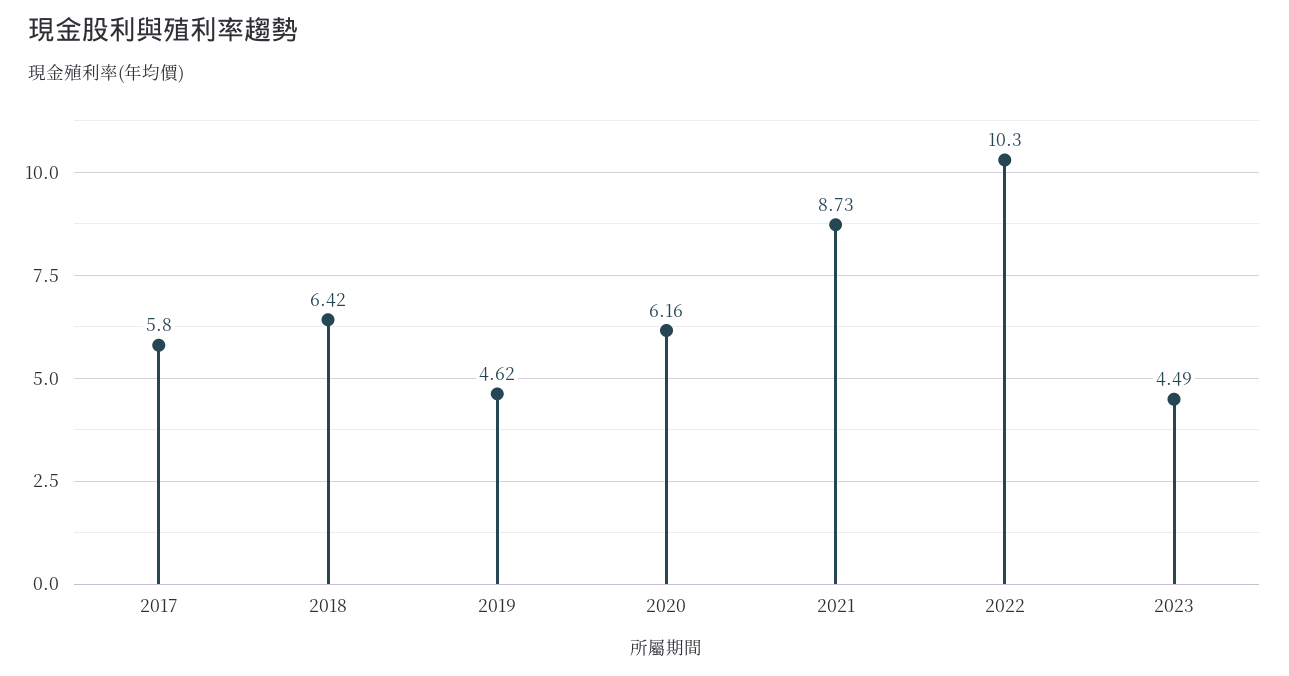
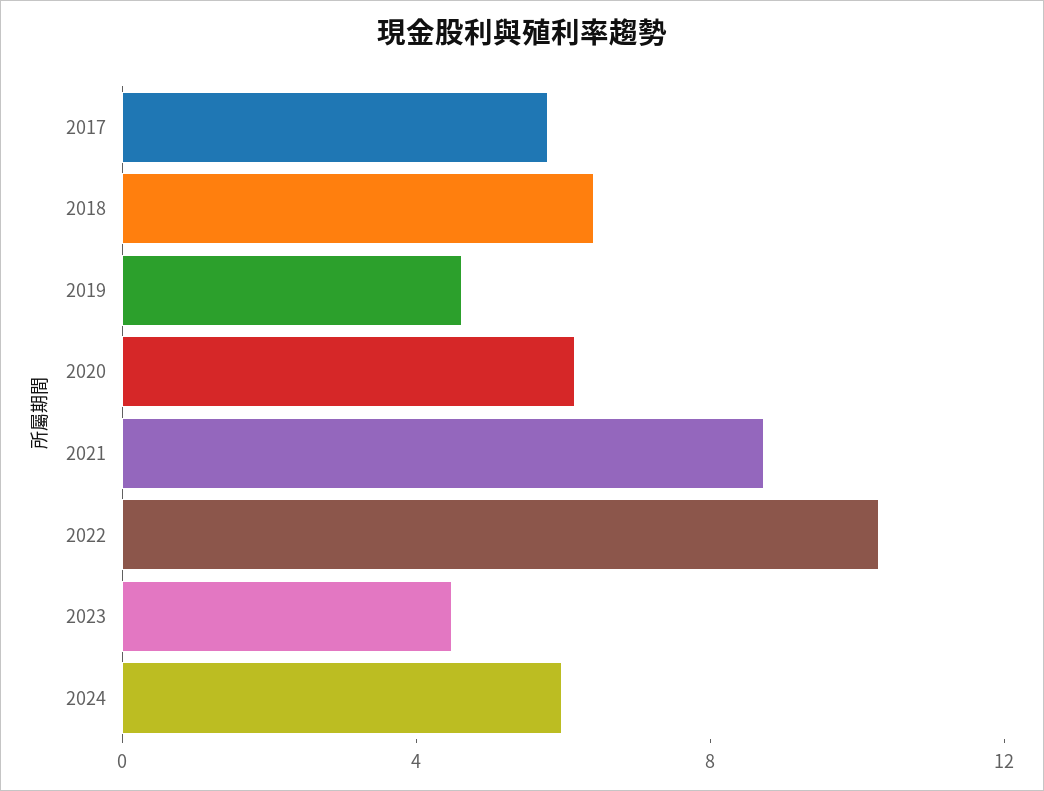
2024: none -> 6

